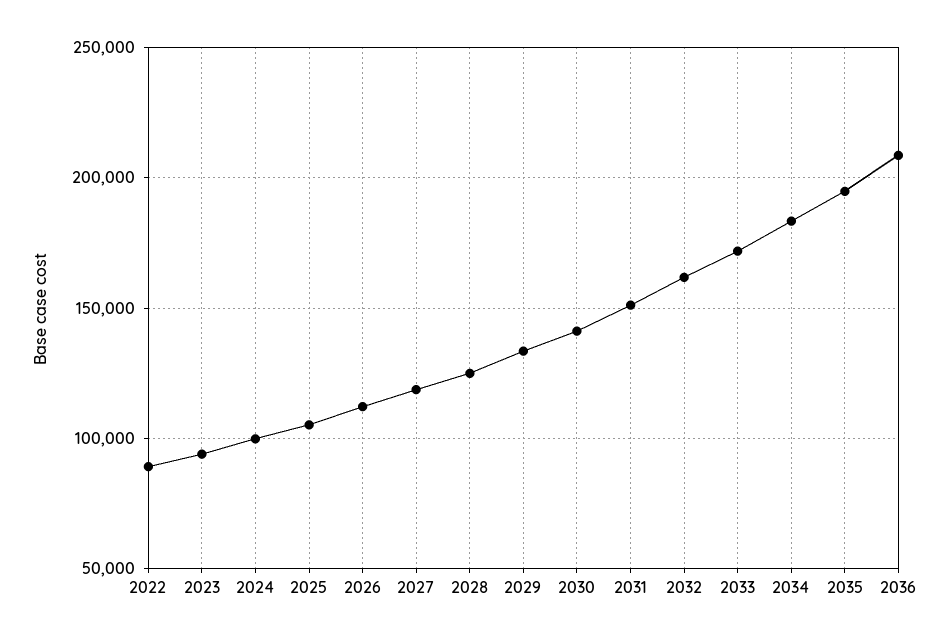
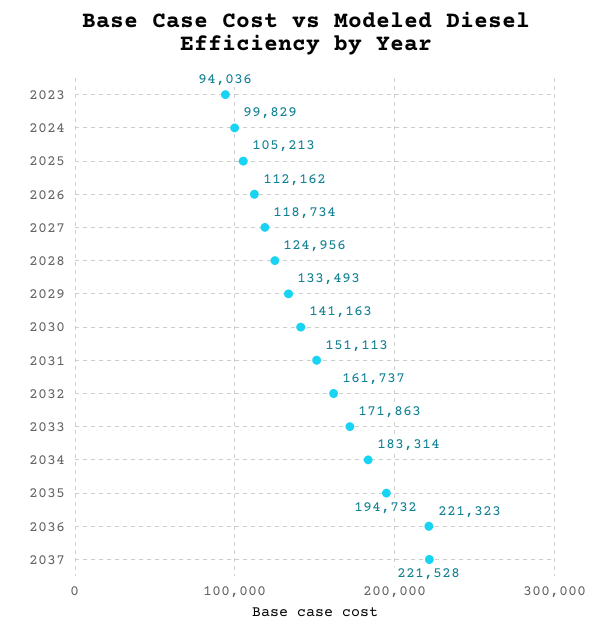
2022: 90000 -> none
2036: 210000 -> 221323
2037: none -> 221528

